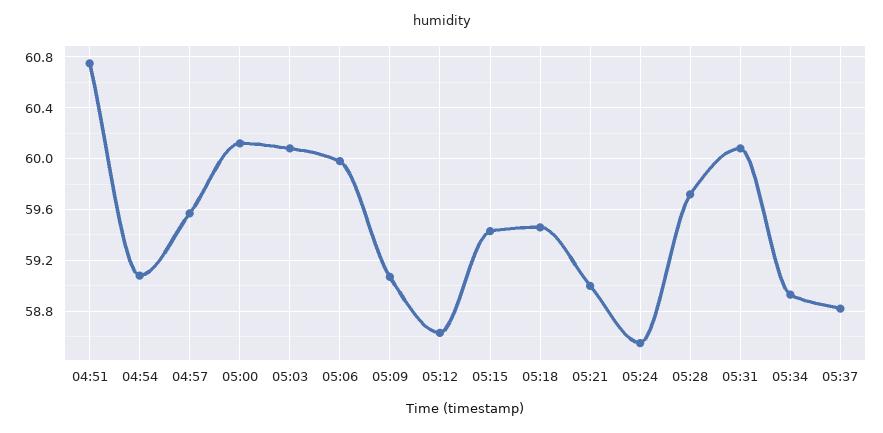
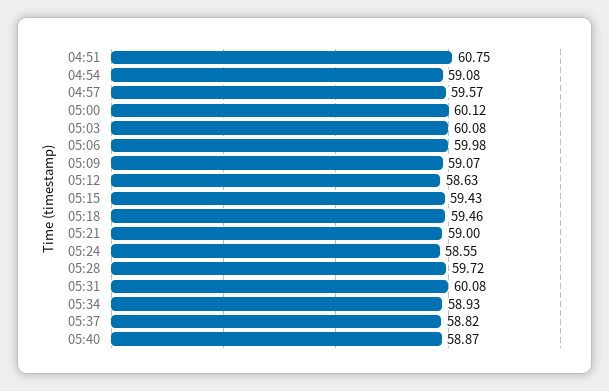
05:40: none -> 58.87

